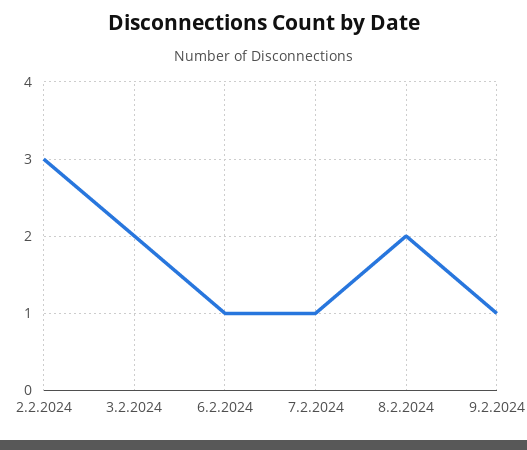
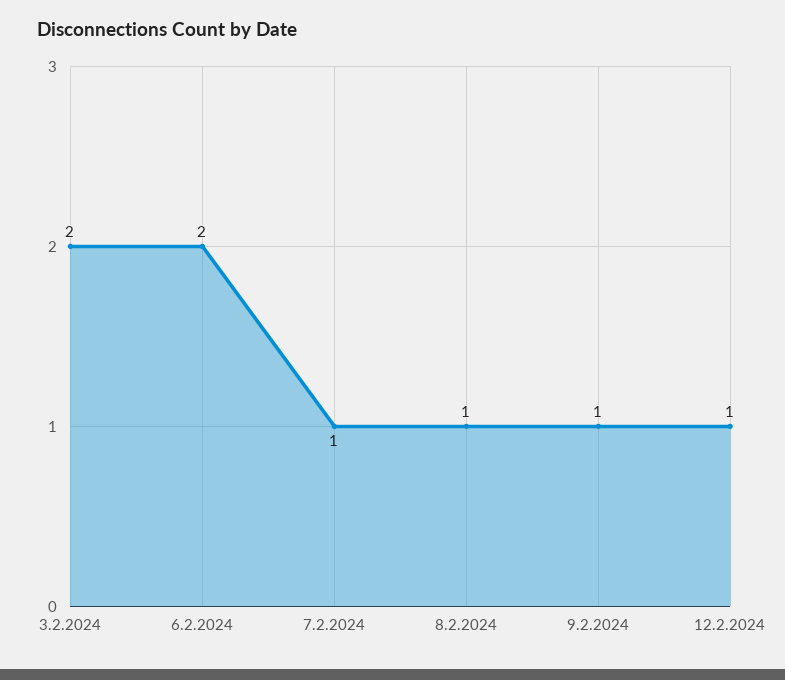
2.2.2024: 3 -> none
6.2.2024: 1 -> 2
8.2.2024: 2 -> 1
12.2.2024: none -> 1

